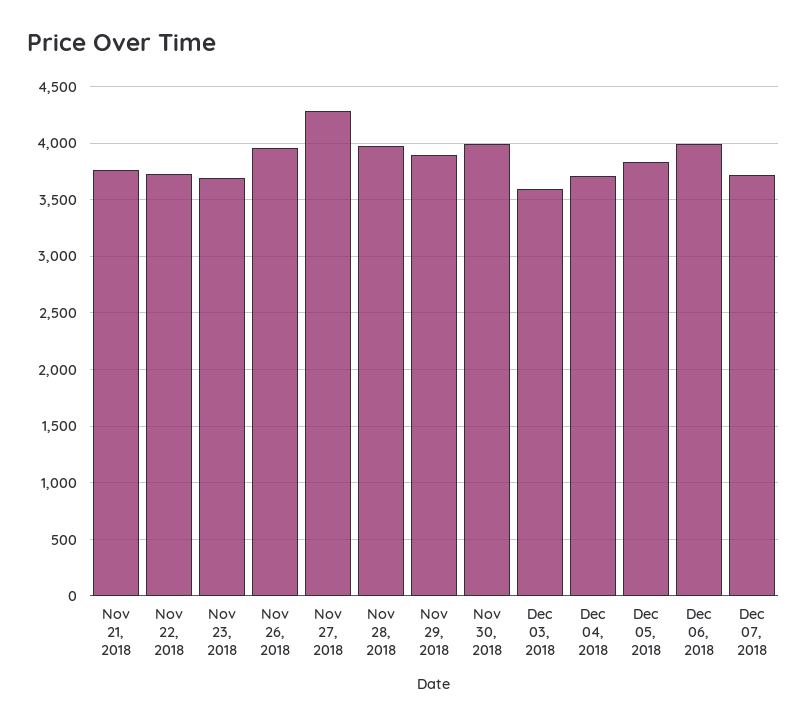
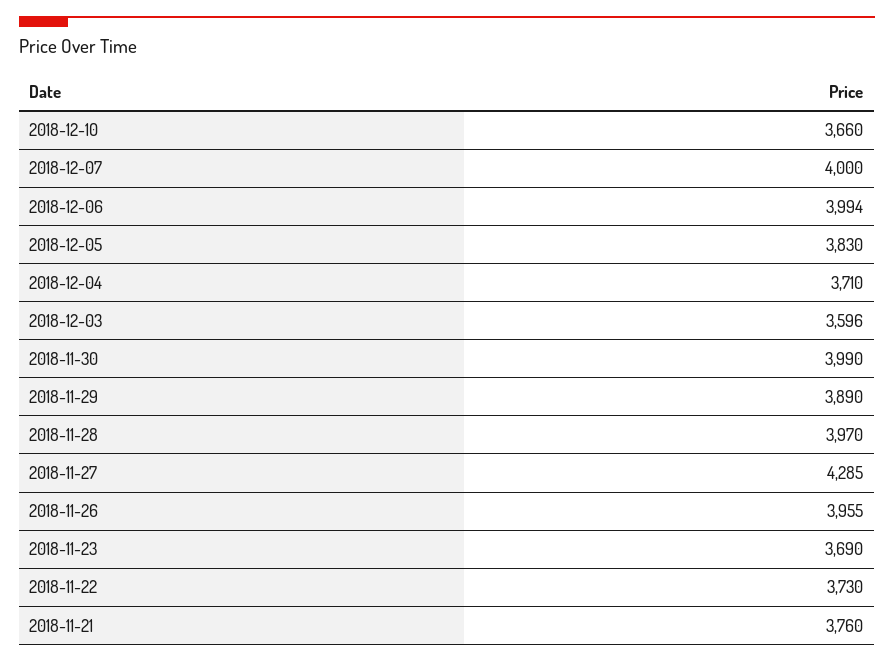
Dec 07, 2018: 3700 -> 4000
2018-12-10: none -> 3660

